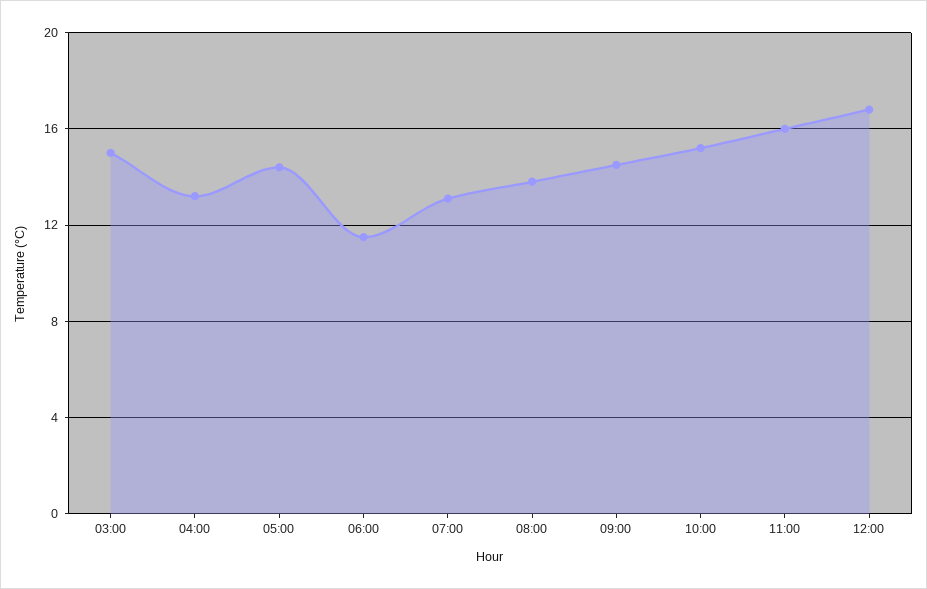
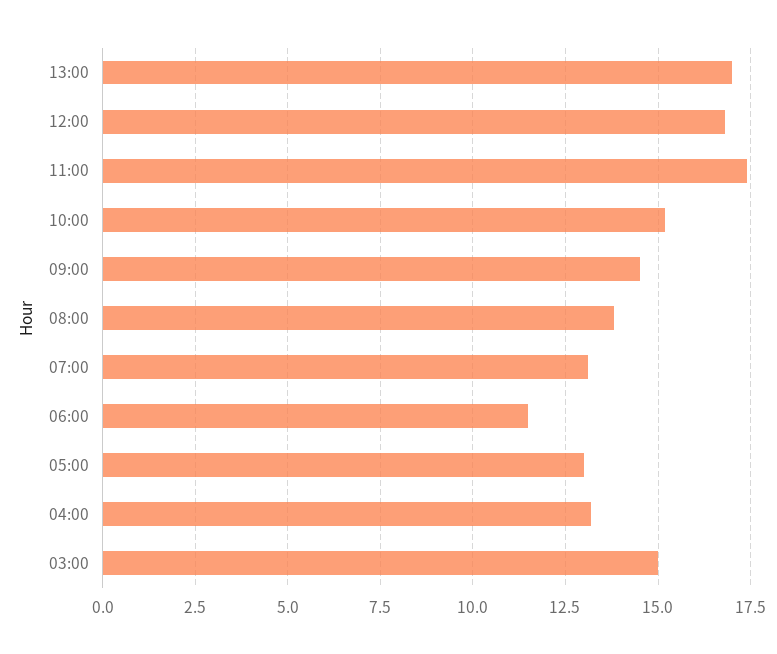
05:00: 14.5 -> 13
11:00: 16 -> 17.5
13:00: none -> 17

